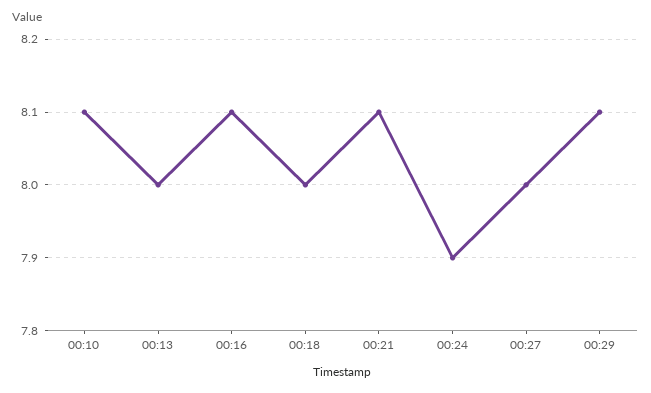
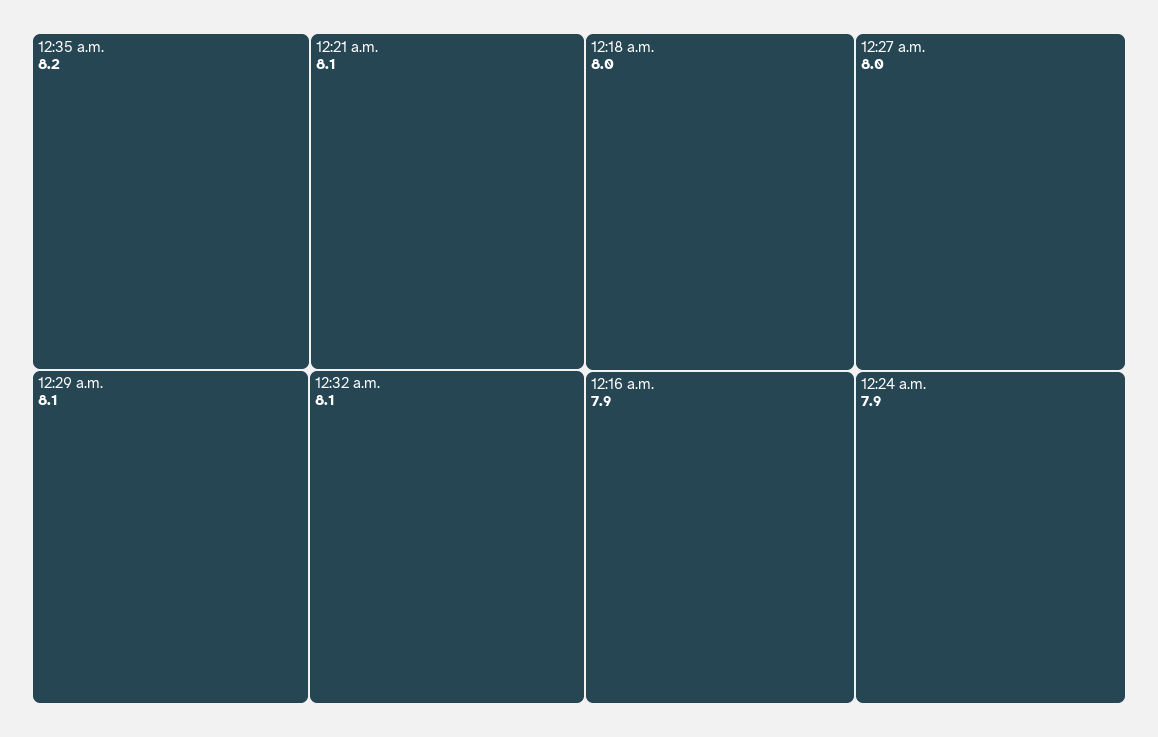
00:10: 8.1 -> none
00:13: 8 -> none
00:16: 8.1 -> 7.9
12:35 a.m.: none -> 8.2
12:32 a.m.: none -> 8.1

